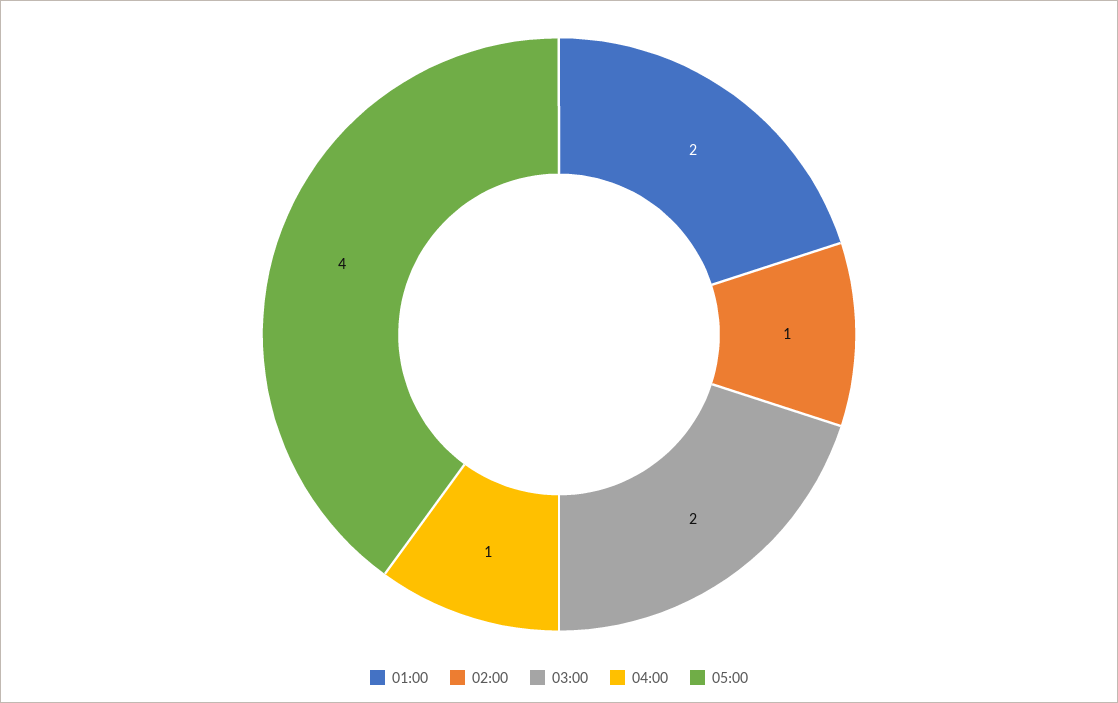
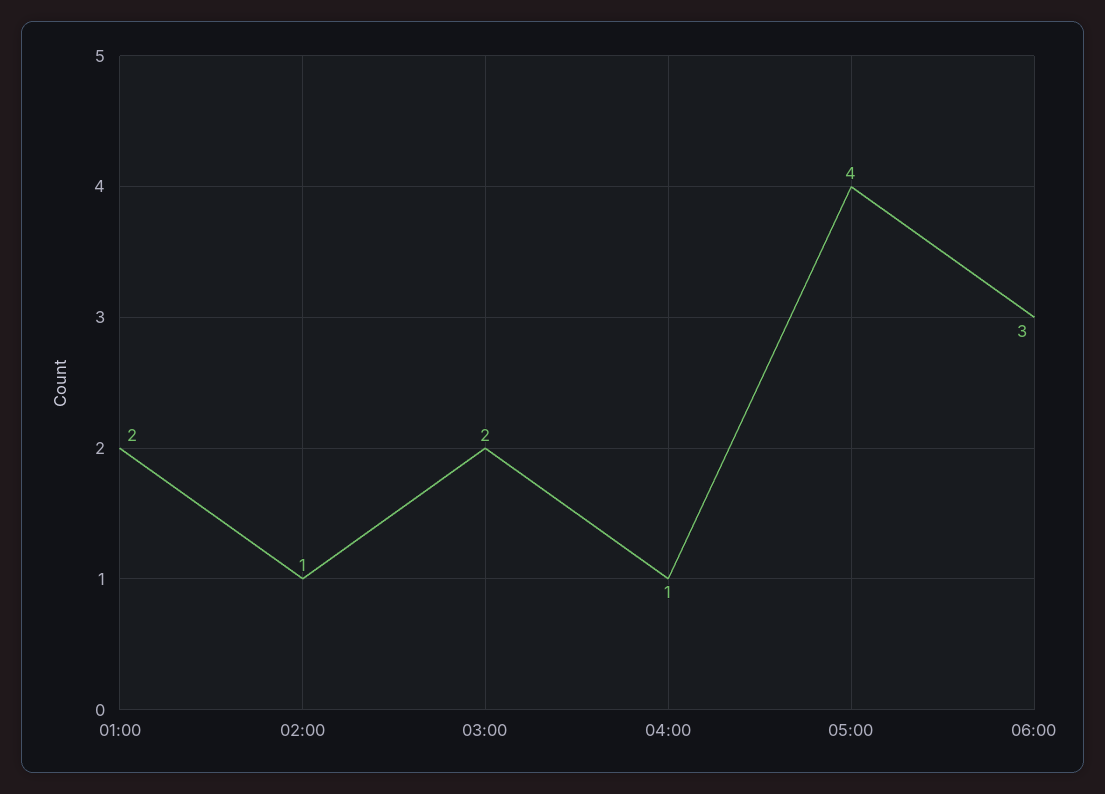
06:00: none -> 3

